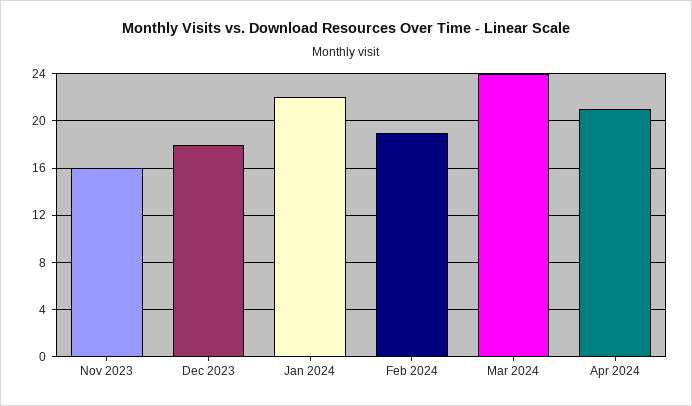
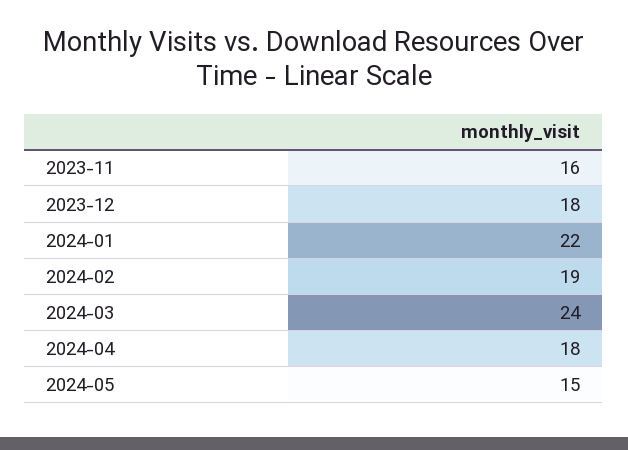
Apr 2024: 21 -> 18
2024-05: none -> 15

